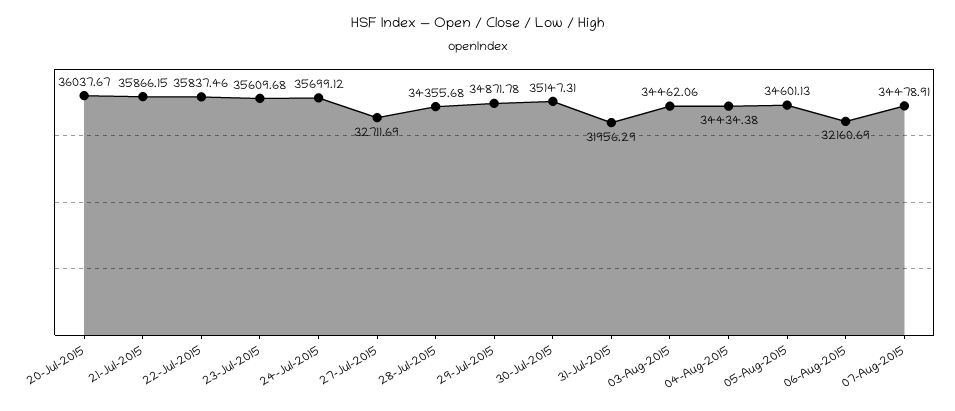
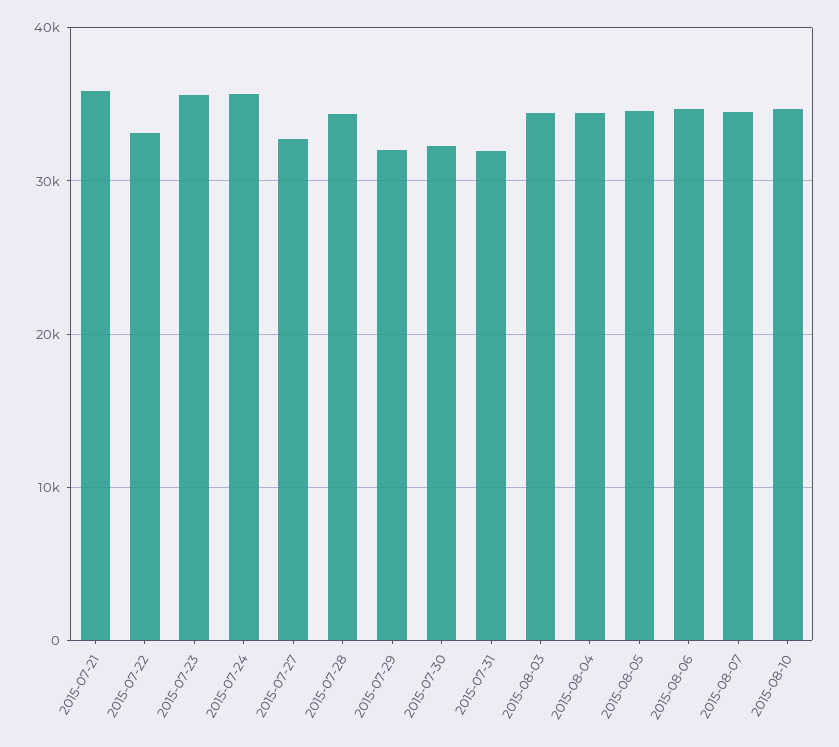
20-Jul-2015: 36037.67 -> none
22-Jul-2015: 35837.46 -> 33000
29-Jul-2015: 34871.78 -> 32000
30-Jul-2015: 35147.31 -> 32000
06-Aug-2015: 32160.69 -> 35000
2015-08-10: none -> 35000

